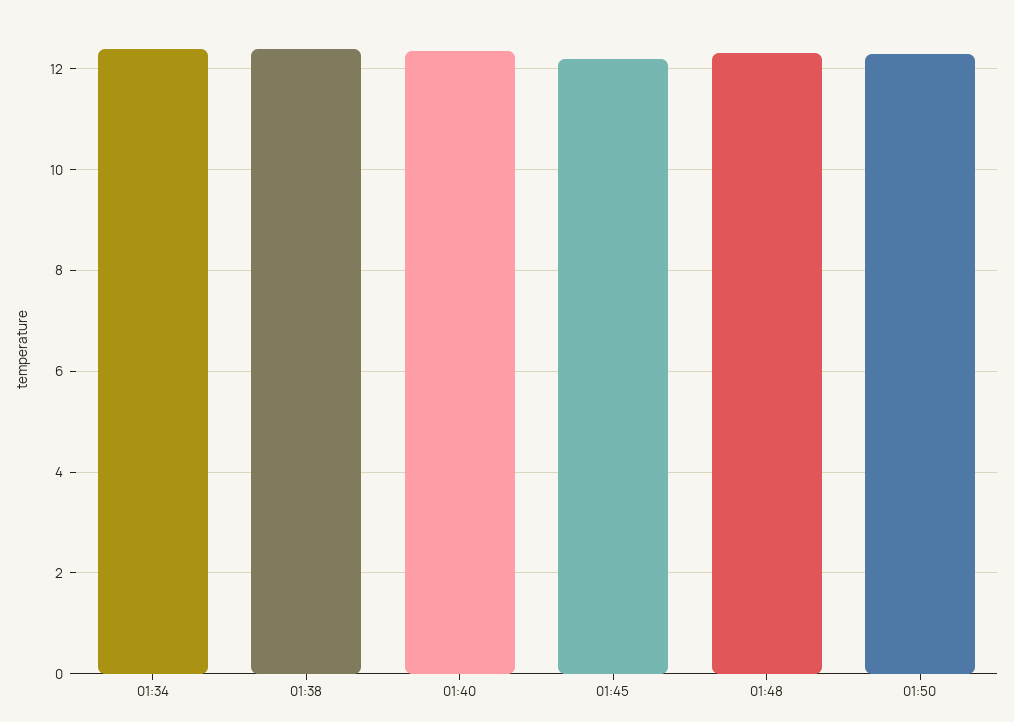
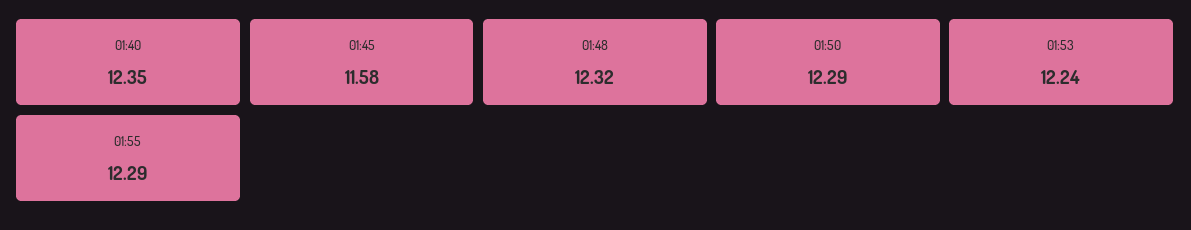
01:34: 12.4 -> none
01:38: 12.4 -> none
01:45: 12.2 -> 11.58
01:53: none -> 12.24
01:55: none -> 12.29

